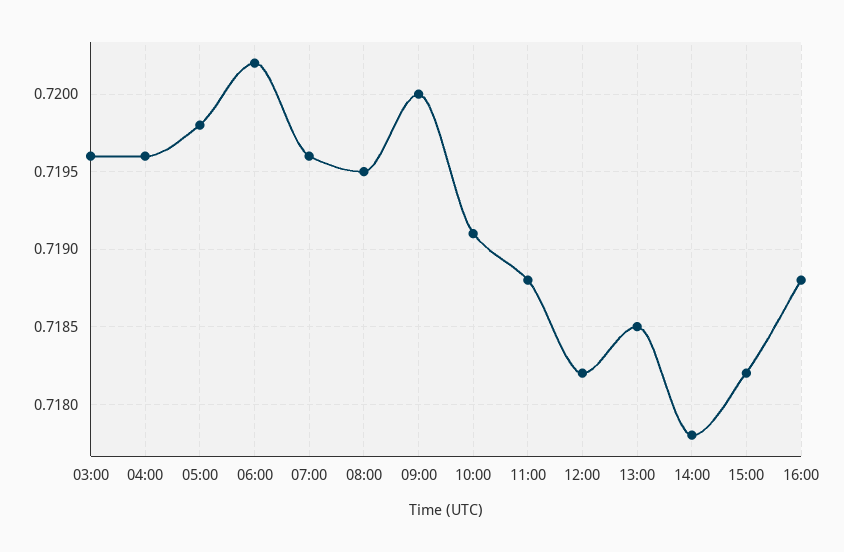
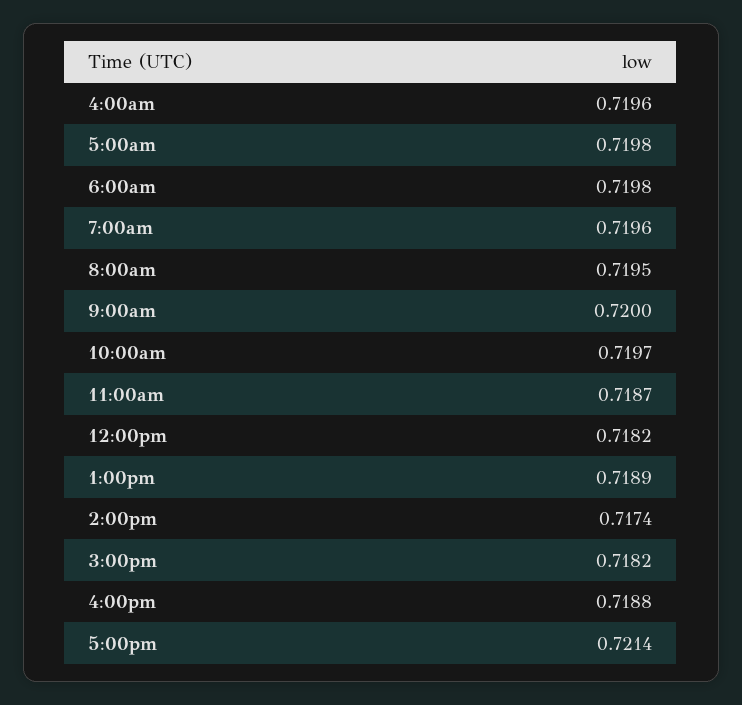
03:00: 0.7196 -> none
06:00: 0.7202 -> 0.7198
10:00: 0.7191 -> 0.7197
11:00: 0.7188 -> 0.7187
13:00: 0.7185 -> 0.7189
14:00: 0.7178 -> 0.7174
5:00pm: none -> 0.7214

